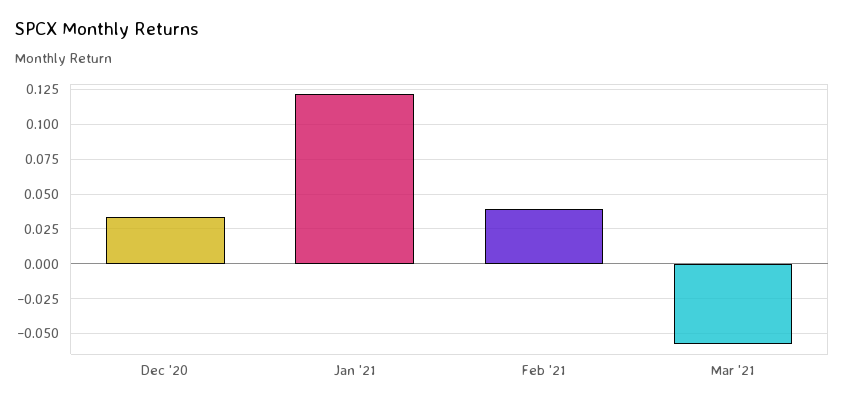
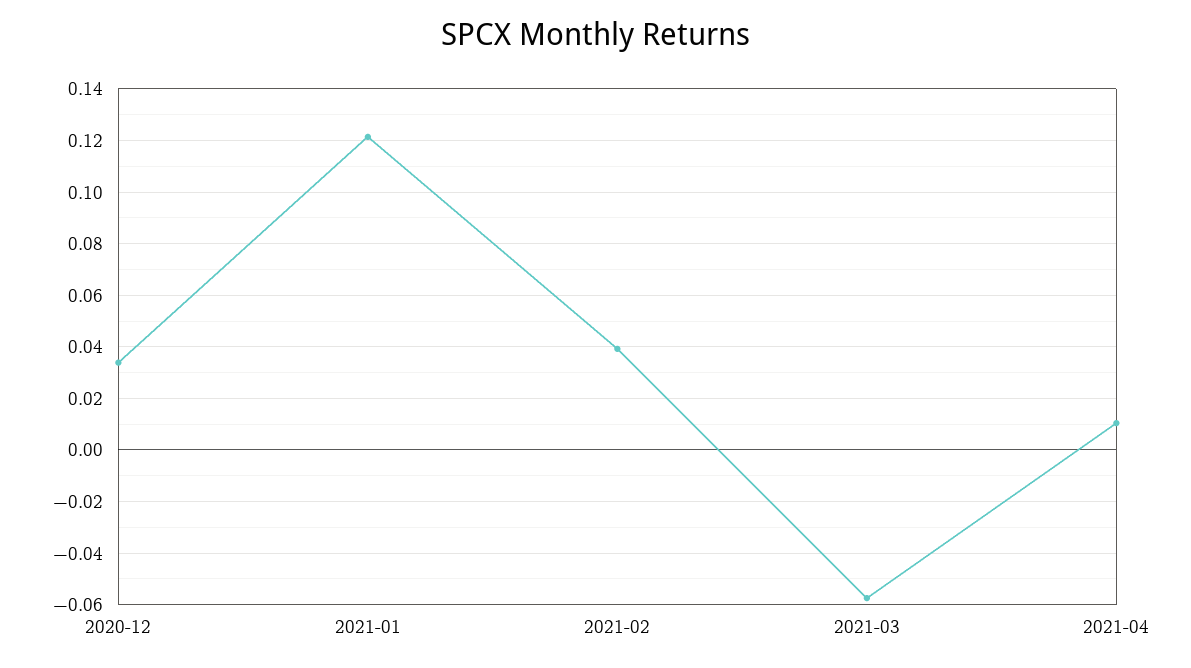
2021-04: none -> 0.01

